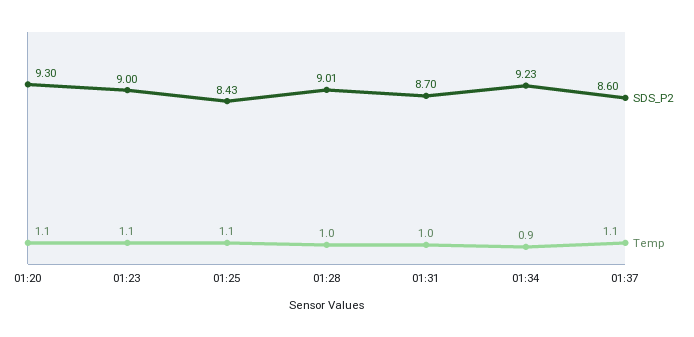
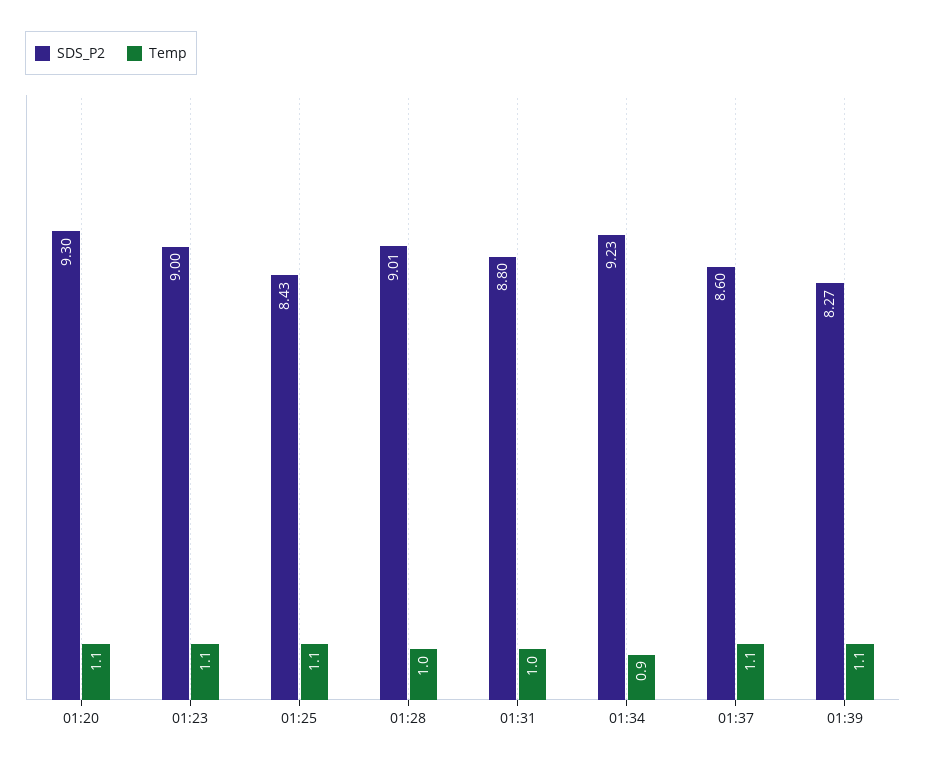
SDS_P2, 01:31: 8.7 -> 8.8
SDS_P2, 01:39: none -> 8.27
Temp, 01:39: none -> 1.1

